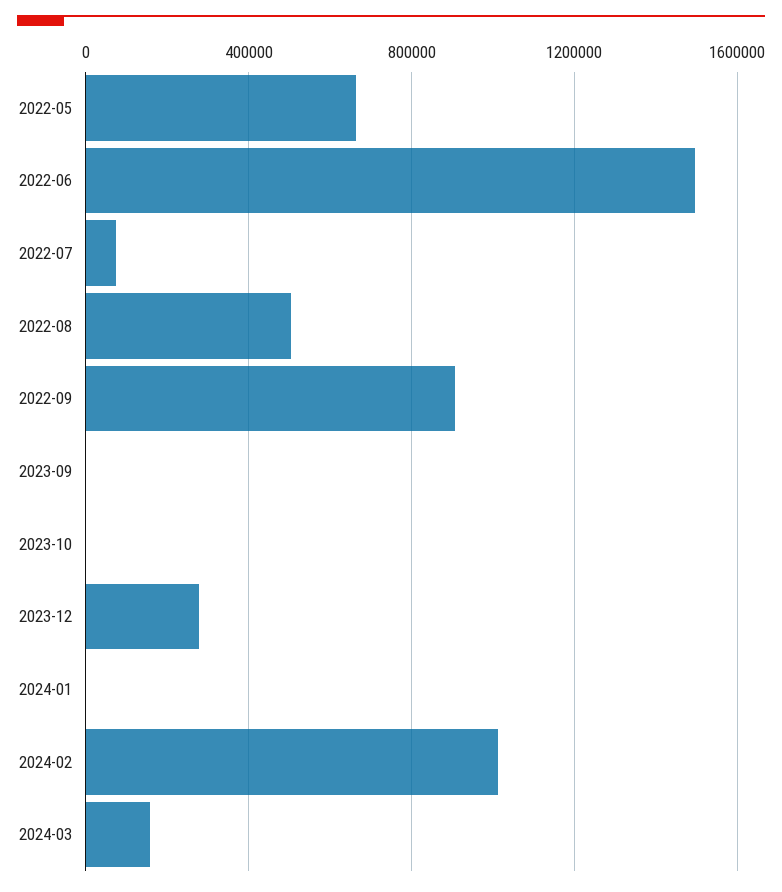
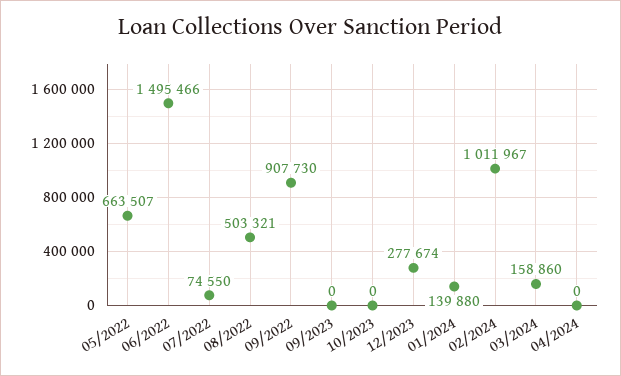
2024-01: 0 -> 139880
04/2024: none -> 0

